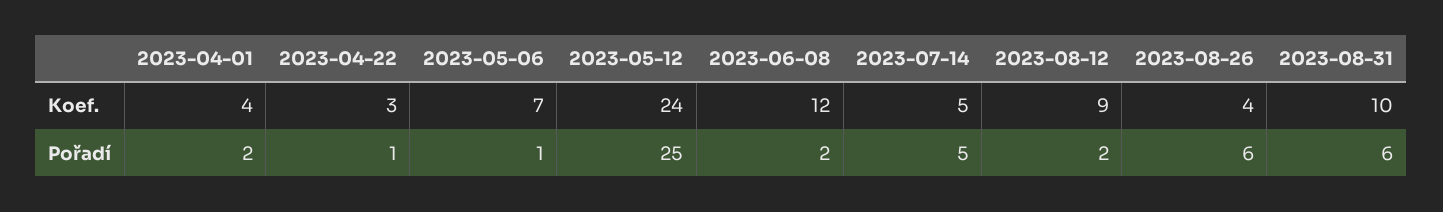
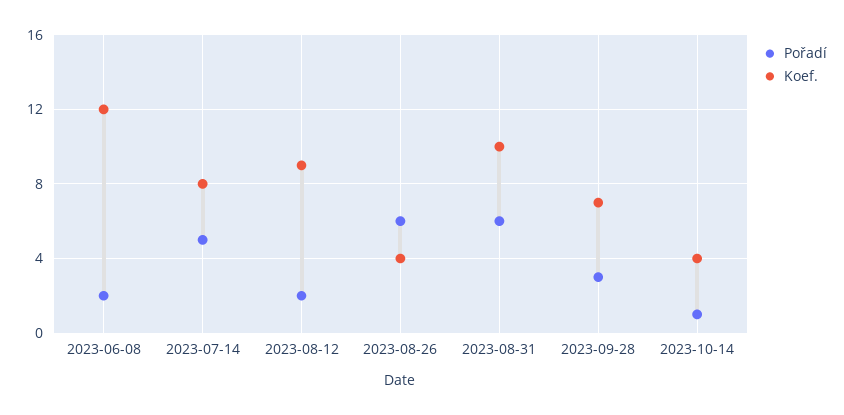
Koef., 2023-04-01: 4 -> none
Koef., 2023-04-22: 3 -> none
Koef., 2023-05-06: 7 -> none
Koef., 2023-05-12: 24 -> none
Koef., 2023-07-14: 5 -> 8
Pořadí, 2023-04-01: 2 -> none
Pořadí, 2023-04-22: 1 -> none
Pořadí, 2023-05-06: 1 -> none
Pořadí, 2023-05-12: 25 -> none
Pořadí, 2023-09-28: none -> 3
Koef., 2023-09-28: none -> 7
Pořadí, 2023-10-14: none -> 1
Koef., 2023-10-14: none -> 4

